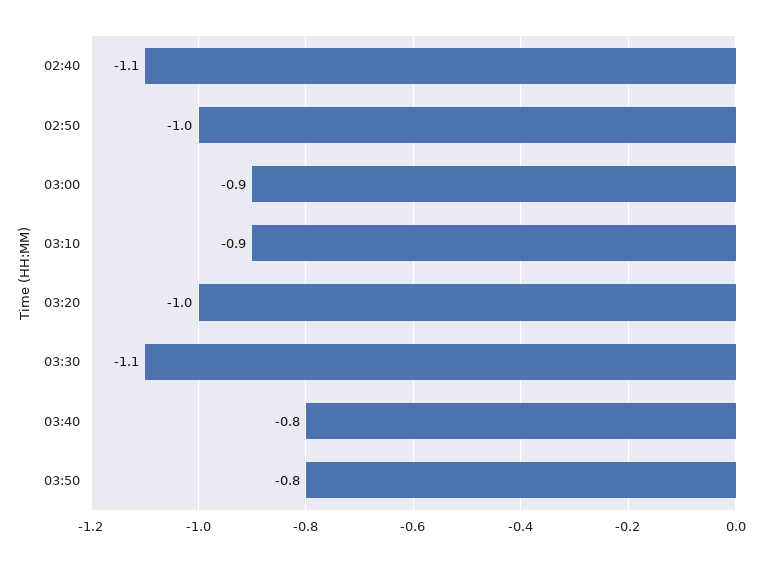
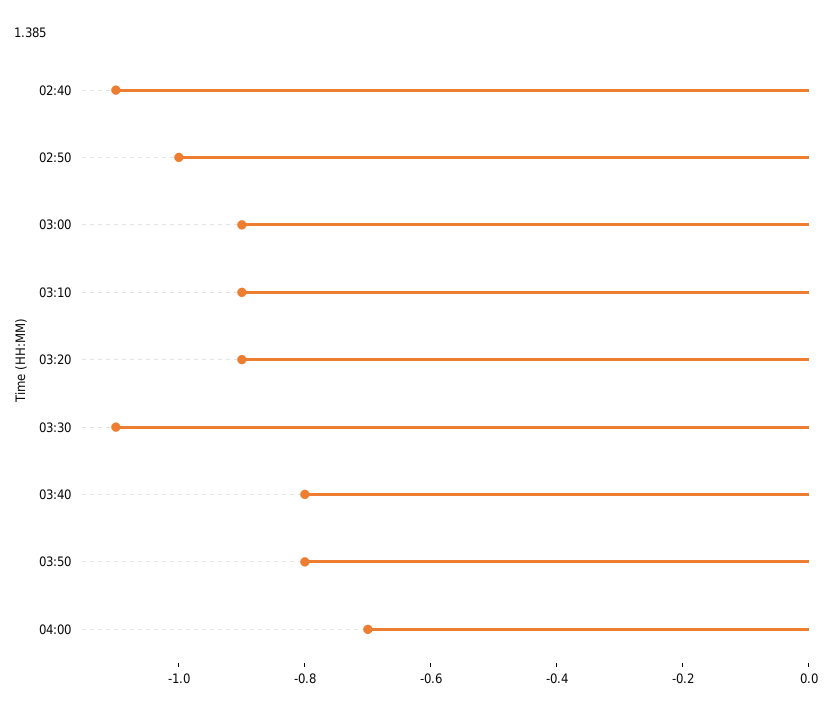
03:20: -1 -> -0.9
04:00: none -> -0.7

